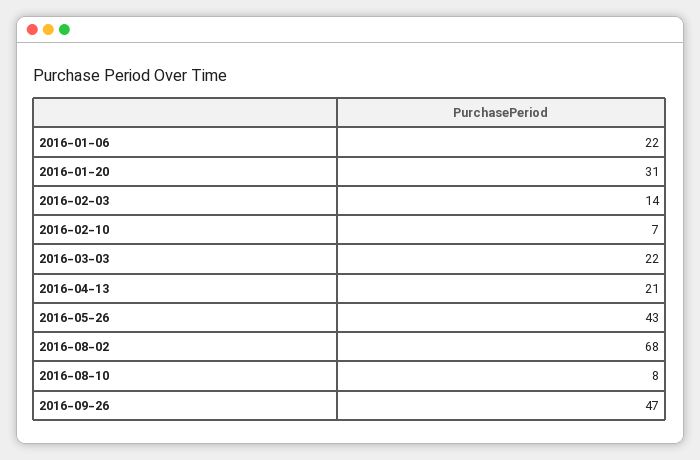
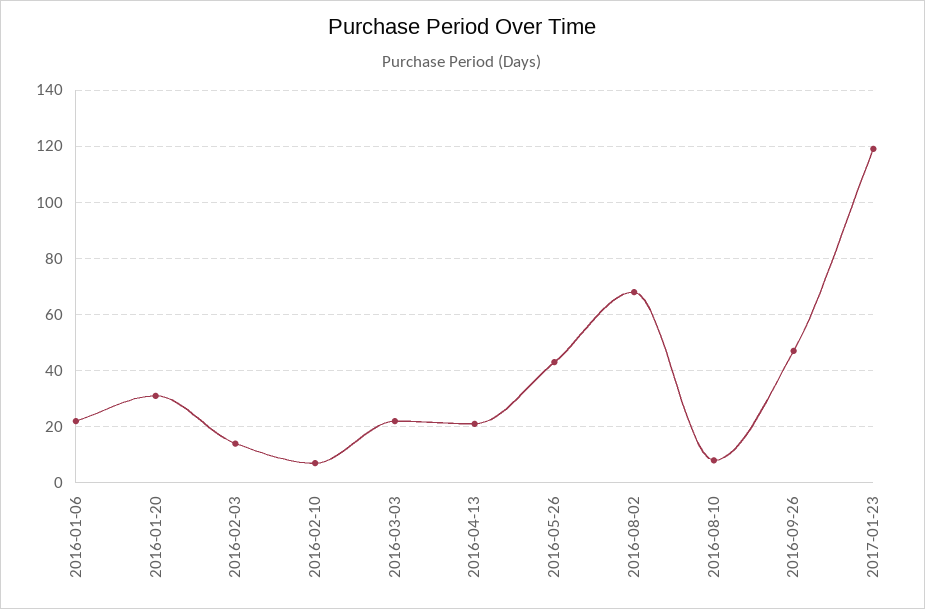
2017-01-23: none -> 120

